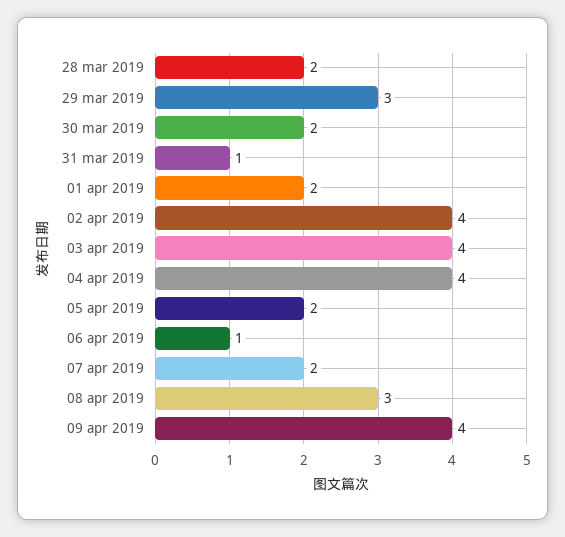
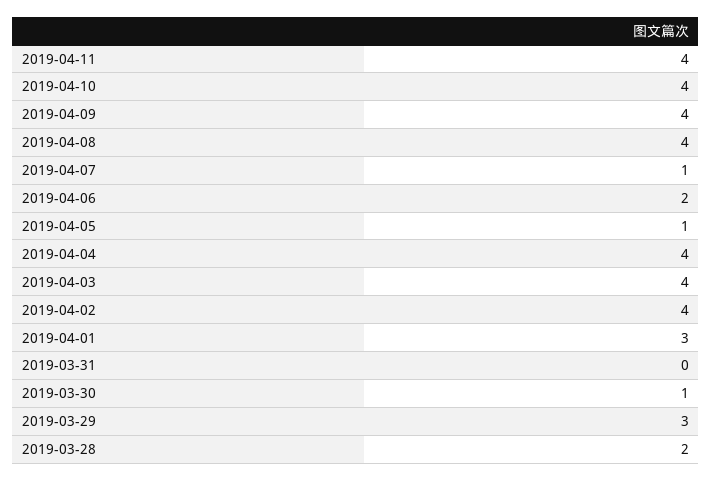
30 mar 2019: 2 -> 1
31 mar 2019: 1 -> 0
01 apr 2019: 2 -> 3
05 apr 2019: 2 -> 1
06 apr 2019: 1 -> 2
07 apr 2019: 2 -> 1
08 apr 2019: 3 -> 4
2019-04-11: none -> 4
2019-04-10: none -> 4

